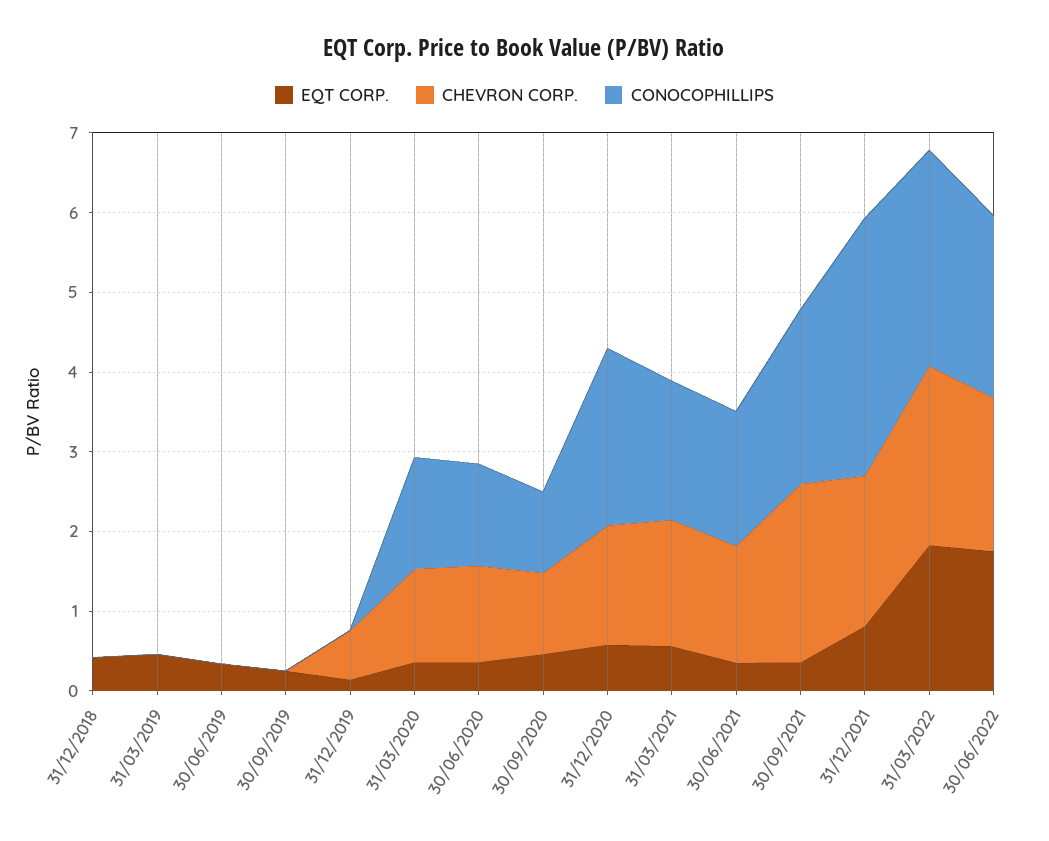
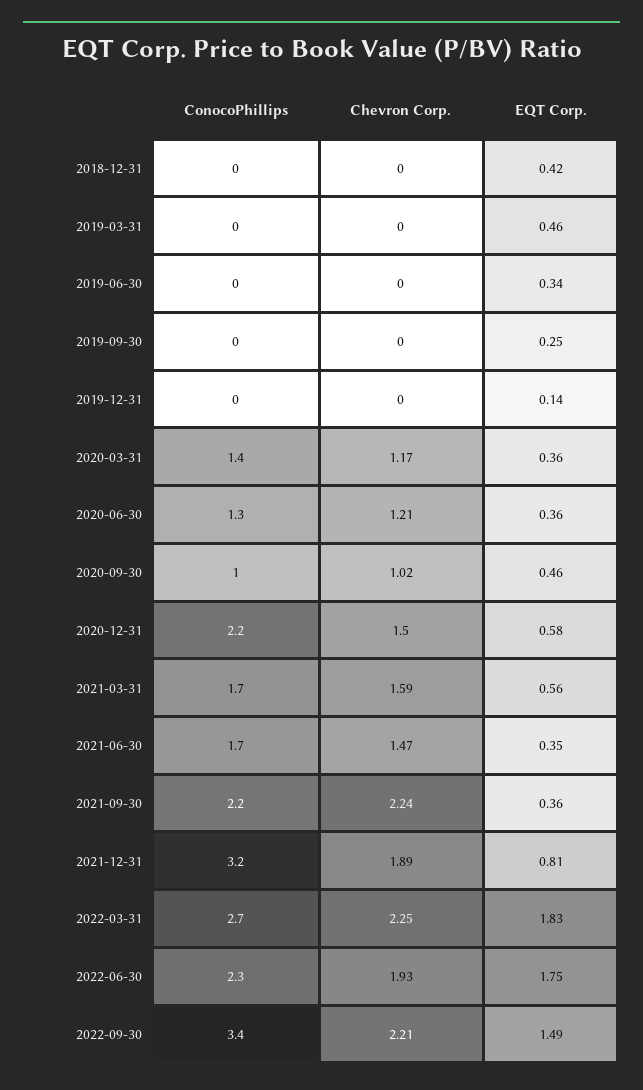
CHEVRON CORP., 31/12/2019: 0.6 -> 0
CONOCOPHILLIPS, 2022-09-30: none -> 3.4
CHEVRON CORP., 2022-09-30: none -> 2.21
EQT CORP., 2022-09-30: none -> 1.49

